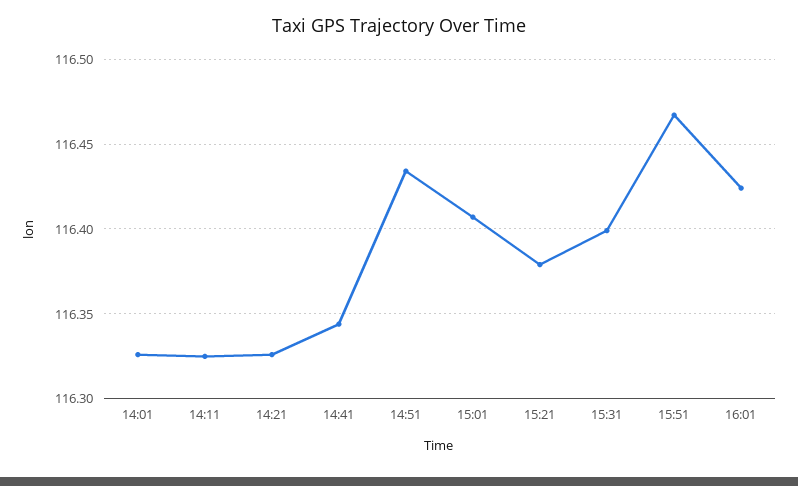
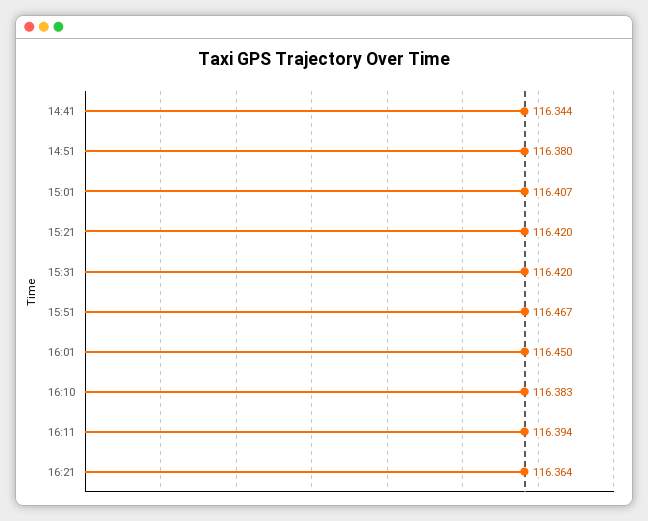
14:01: 116.325 -> none
14:11: 116.325 -> none
14:21: 116.325 -> none
14:51: 116.435 -> 116.38
15:21: 116.38 -> 116.42
15:31: 116.4 -> 116.42
16:01: 116.425 -> 116.45
16:10: none -> 116.383
16:11: none -> 116.394
16:21: none -> 116.364

